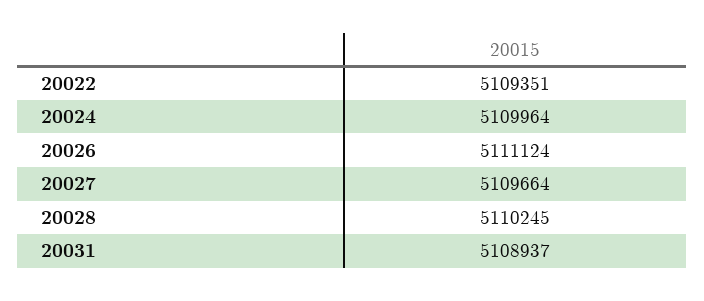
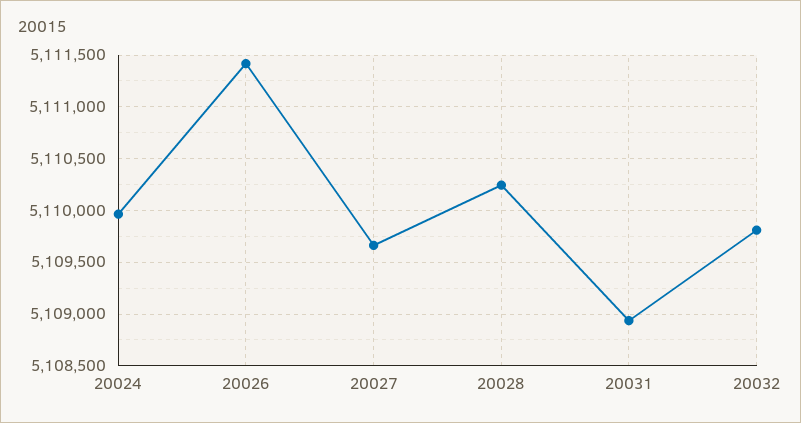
20022: 5109351 -> none
20026: 5111124 -> 5111400
20032: none -> 5109800

